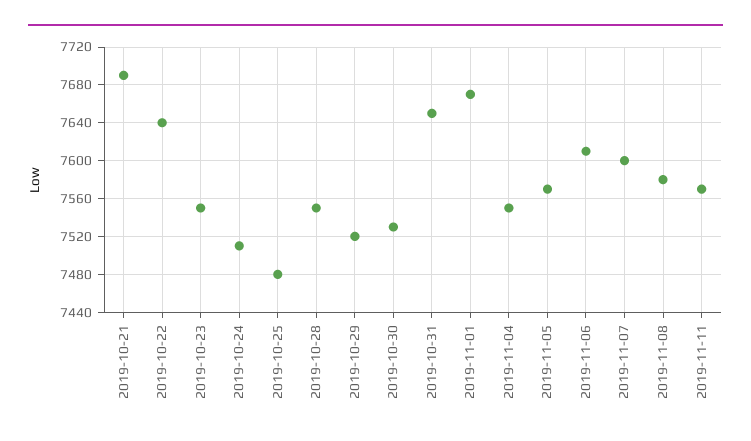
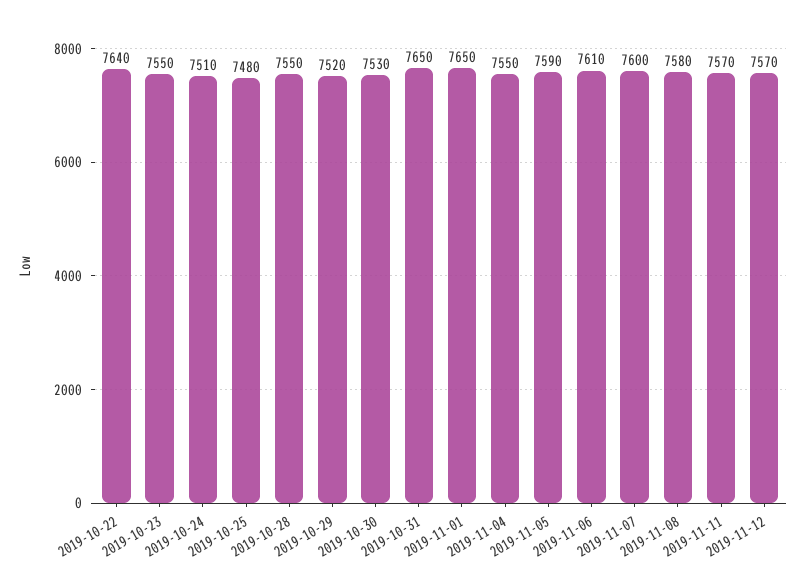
2019-10-21: 7690 -> none
2019-11-01: 7670 -> 7650
2019-11-05: 7570 -> 7590
2019-11-12: none -> 7570

